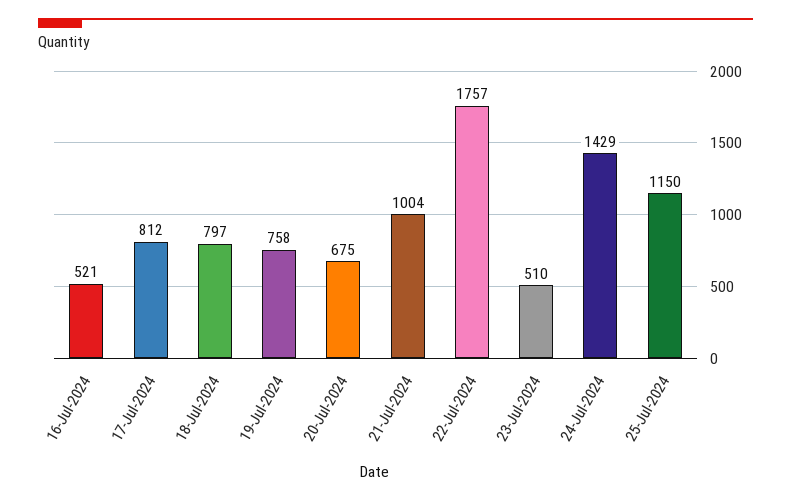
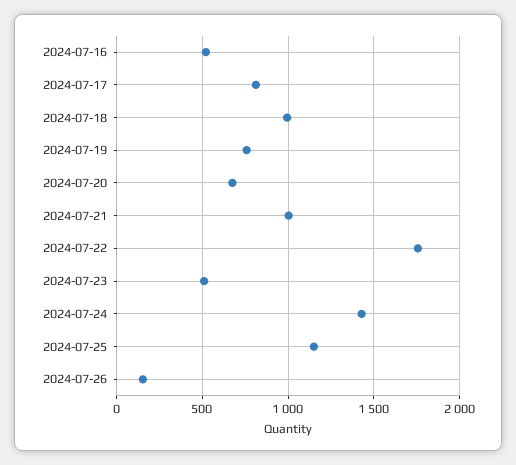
18-Jul-2024: 797 -> 1000
2024-07-26: none -> 150

